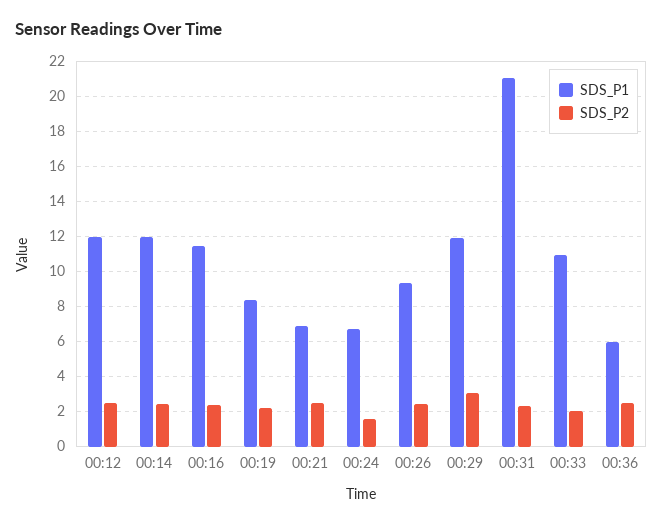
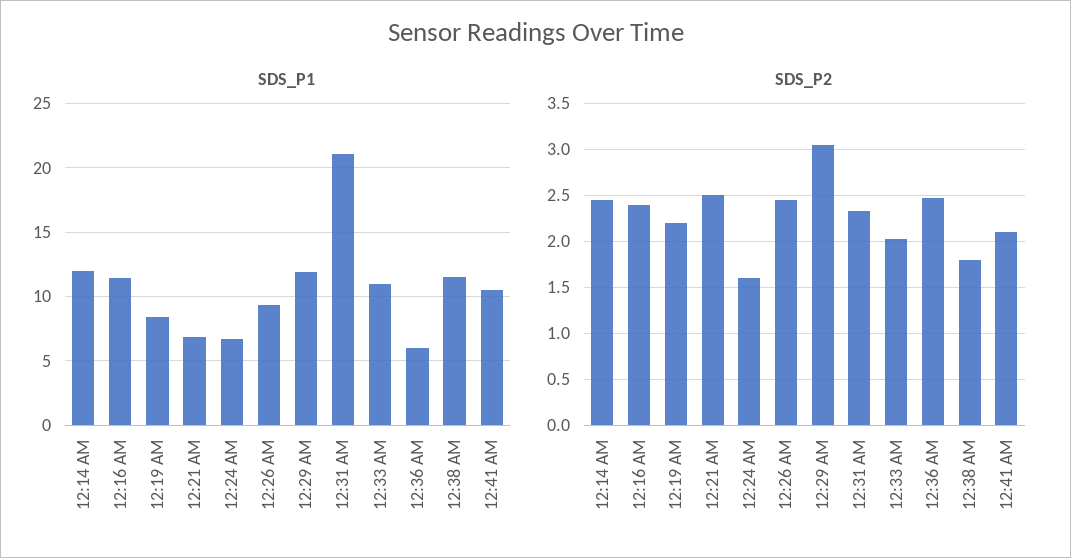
SDS_P1, 00:12: 12 -> none
SDS_P2, 00:12: 2.5 -> none
SDS_P1, 12:38 AM: none -> 11.5
SDS_P1, 12:41 AM: none -> 10.5
SDS_P2, 12:38 AM: none -> 1.8
SDS_P2, 12:41 AM: none -> 2.1

